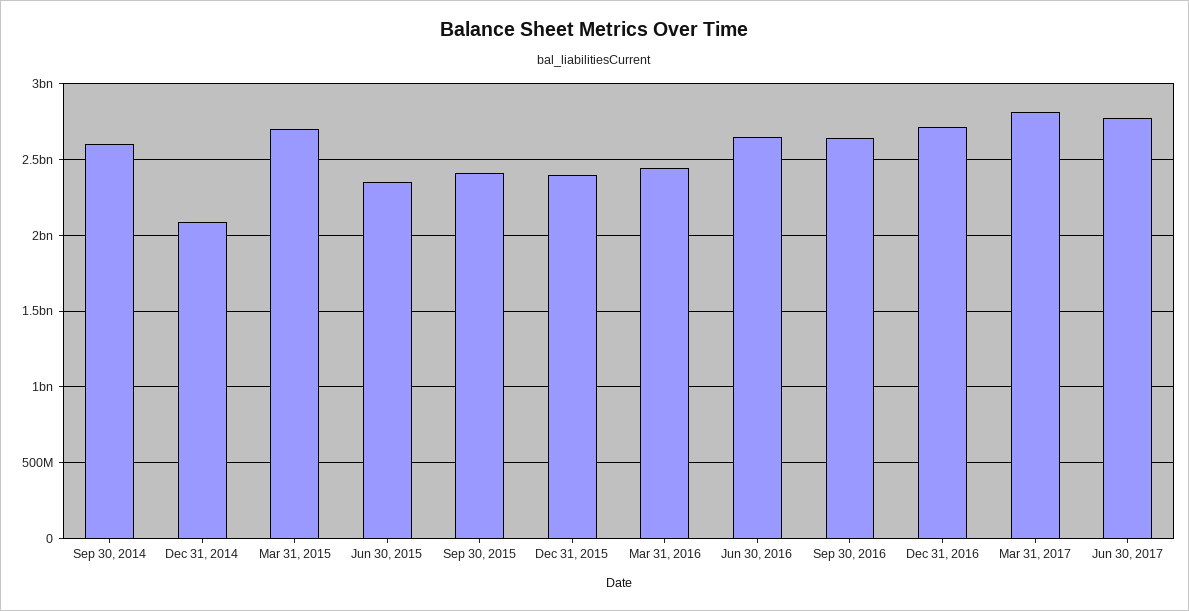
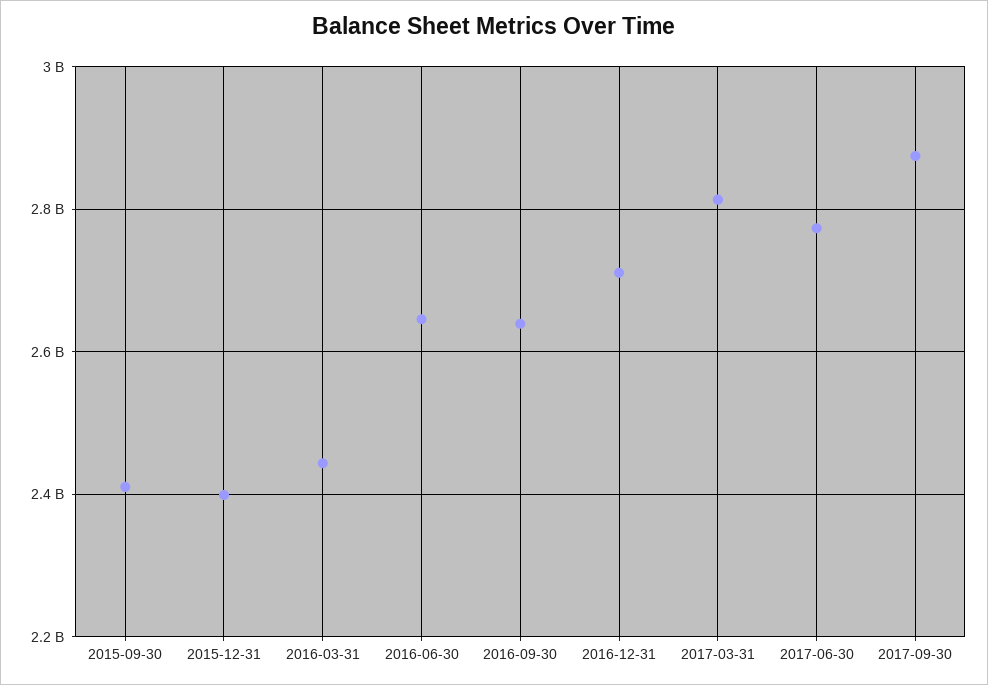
Sep 30, 2014: 2600000000 -> none
Dec 31, 2014: 2100000000 -> none
Mar 31, 2015: 2700000000 -> none
Jun 30, 2015: 2350000000 -> none
2017-09-30: none -> 2880000000

